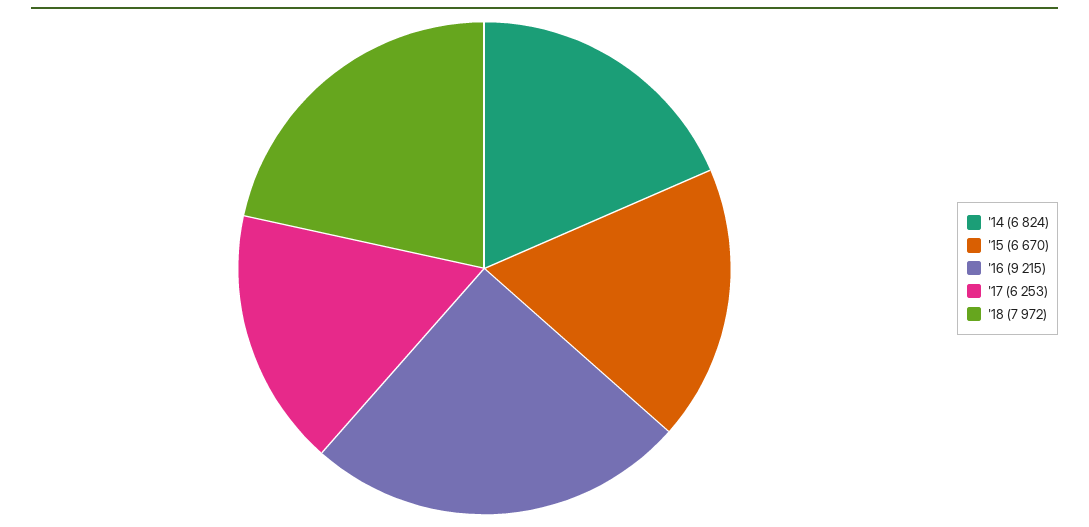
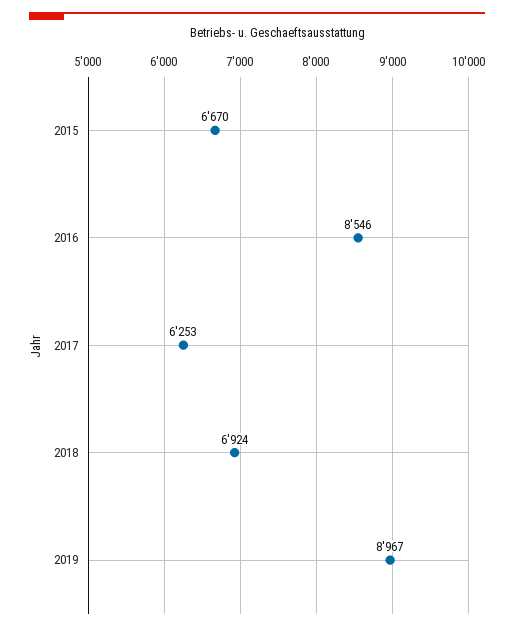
'14: 6824 -> none
'16: 9215 -> 8546
'18: 7972 -> 6924
2019: none -> 8967

